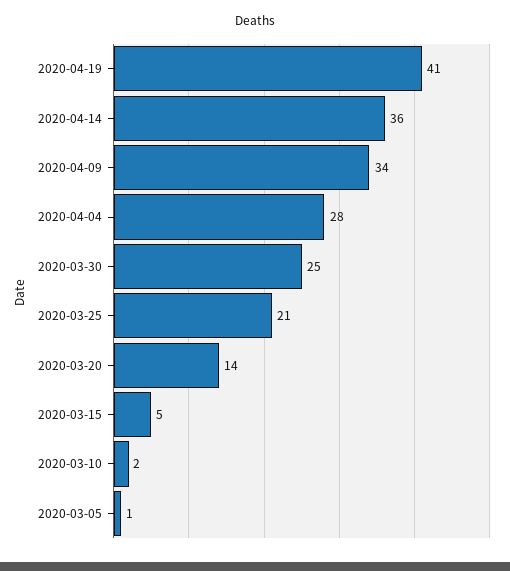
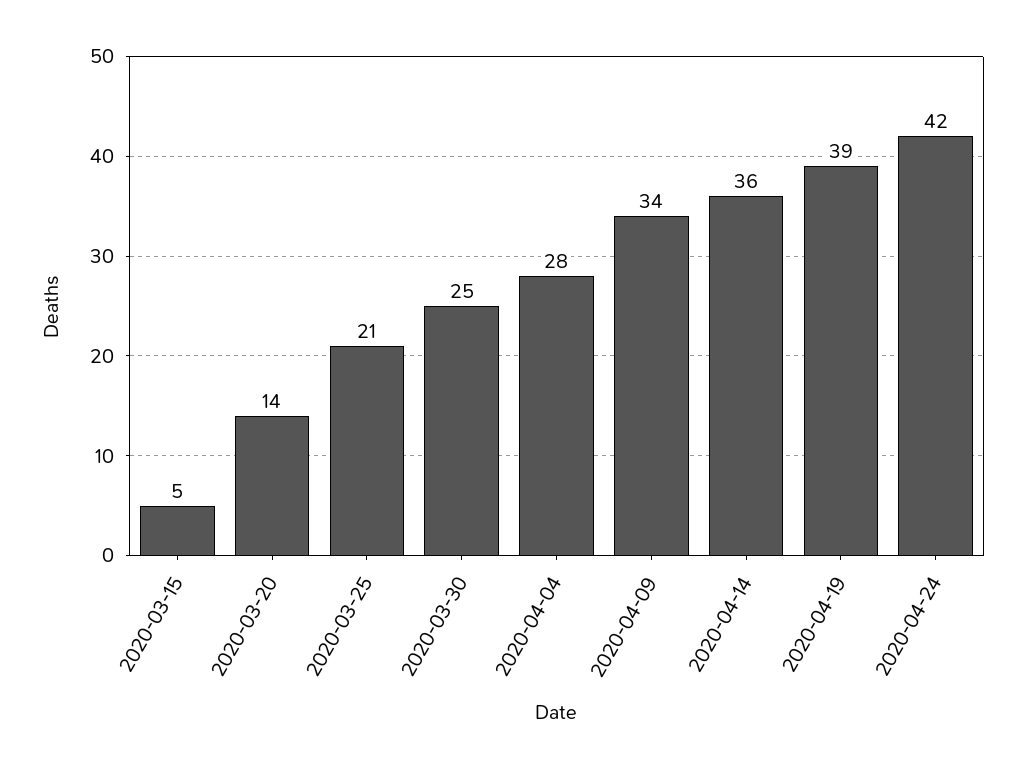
2020-04-19: 41 -> 39
2020-03-10: 2 -> none
2020-03-05: 1 -> none
2020-04-24: none -> 42

